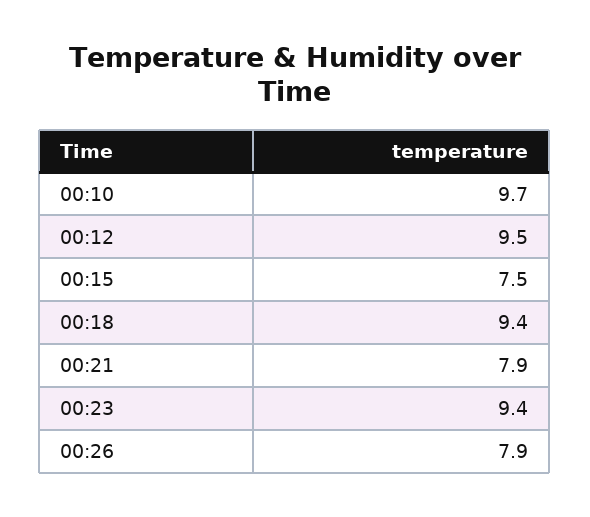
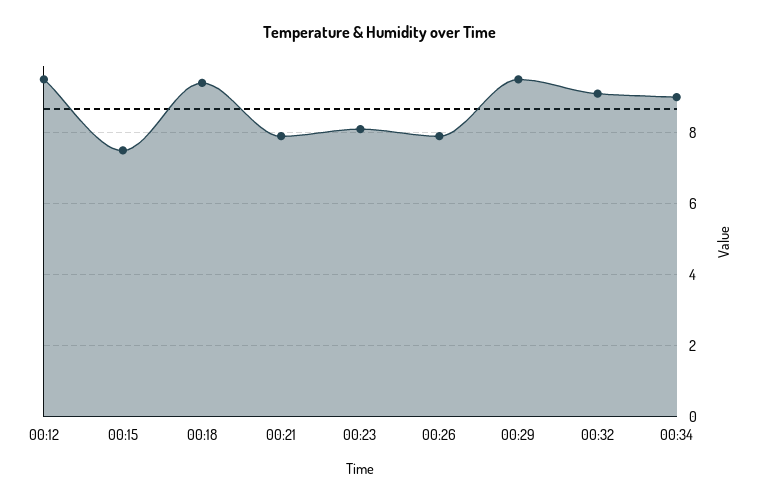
00:10: 9.7 -> none
00:23: 9.4 -> 8
00:29: none -> 9.5
00:32: none -> 9
00:34: none -> 9

